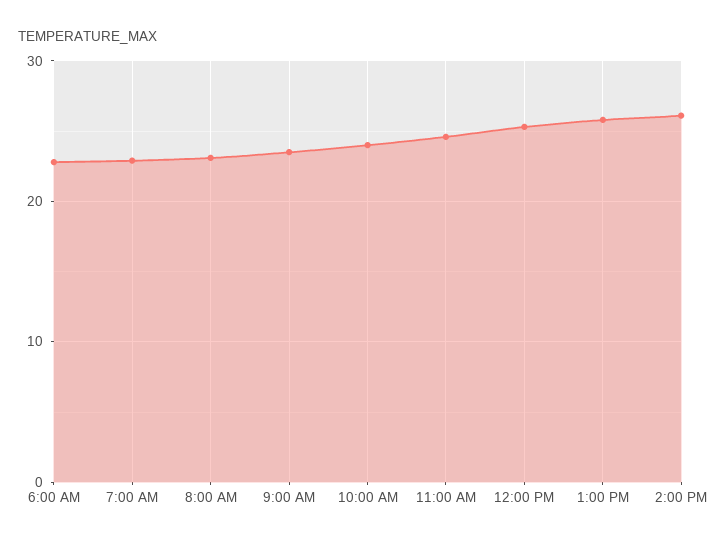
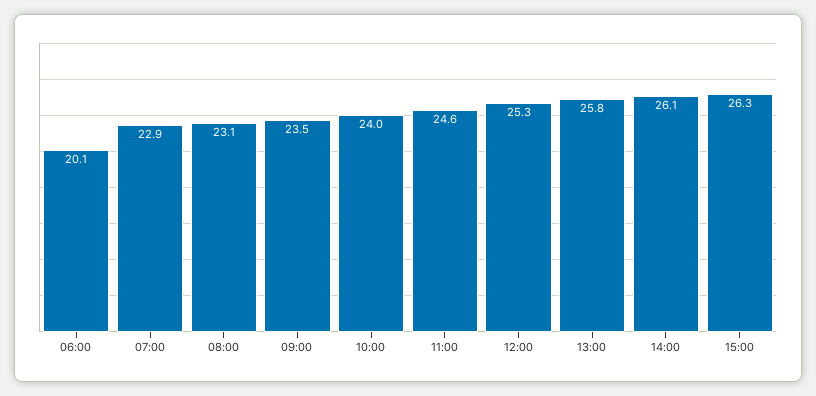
6:00 AM: 23 -> 20.1
15:00: none -> 26.3

